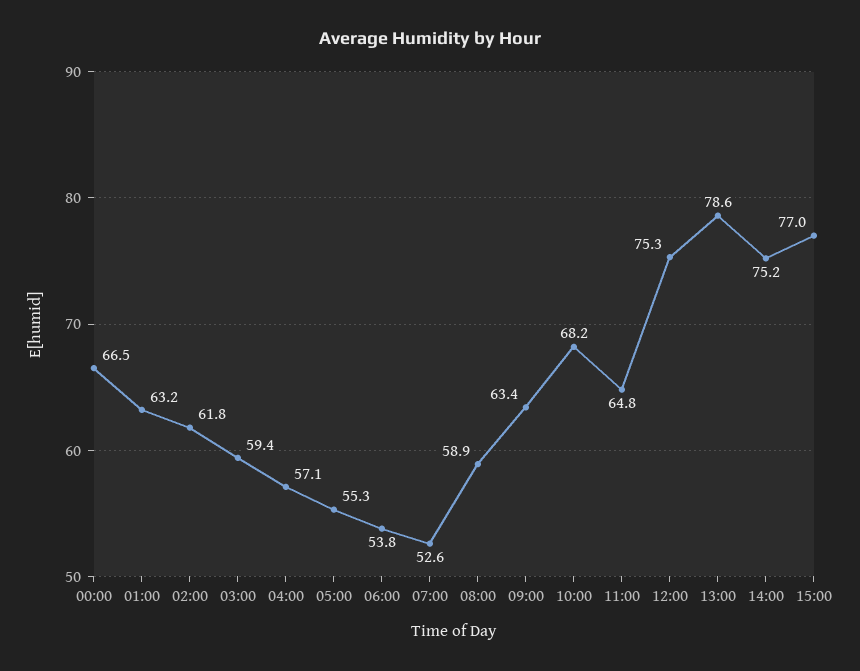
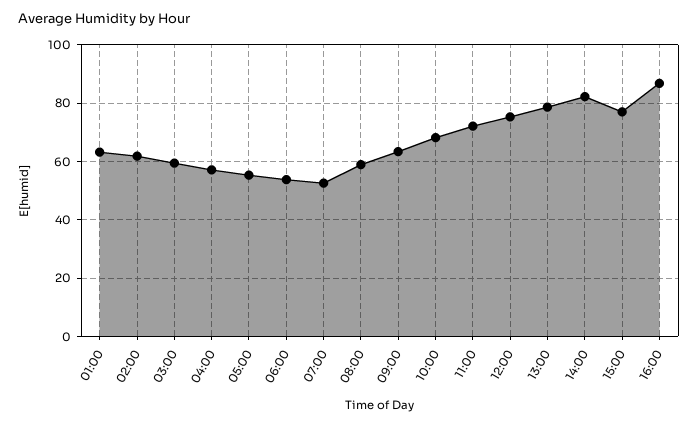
00:00: 66.5 -> none
11:00: 64.8 -> 72.5
14:00: 75.2 -> 82.5
16:00: none -> 87.5

